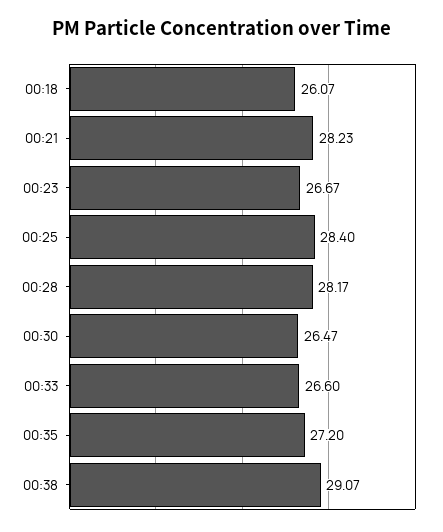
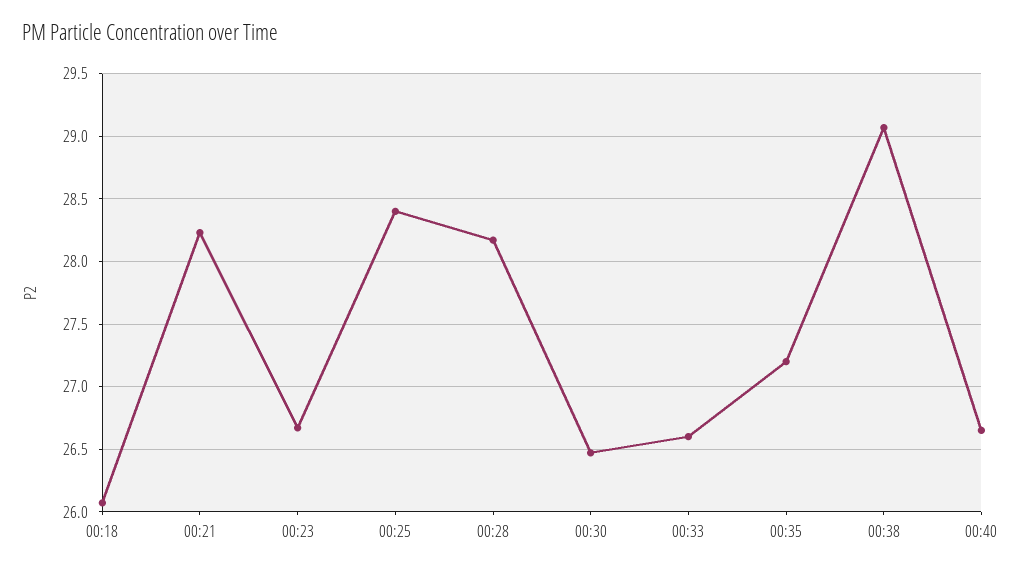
00:40: none -> 26.65

